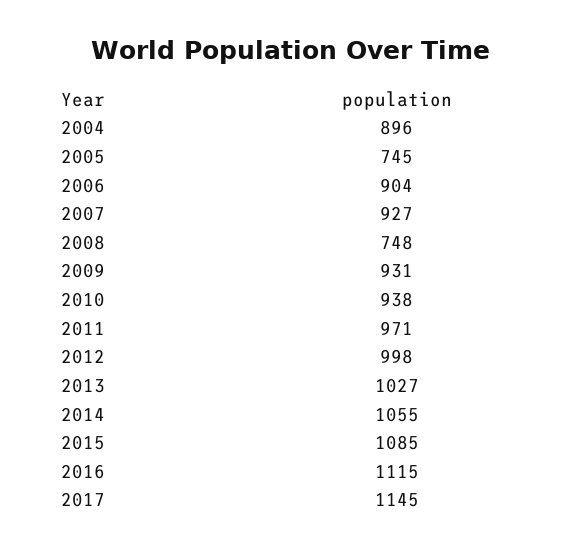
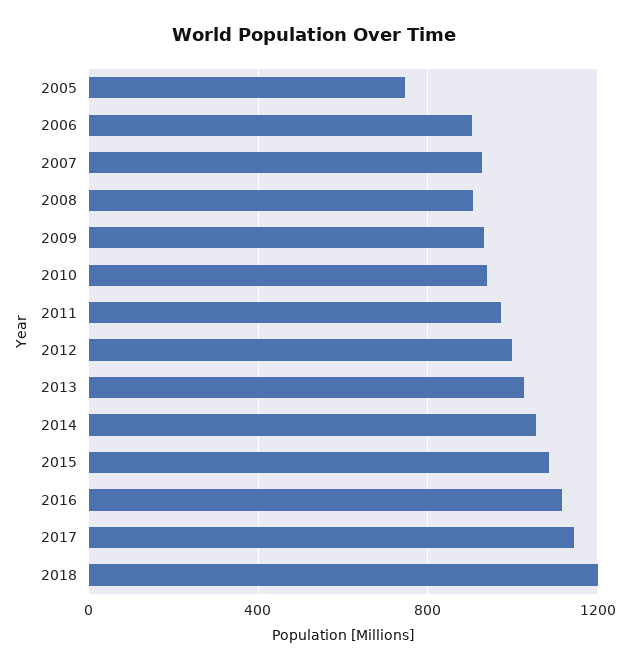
2004: 896 -> none
2008: 748 -> 900
2018: none -> 1200

